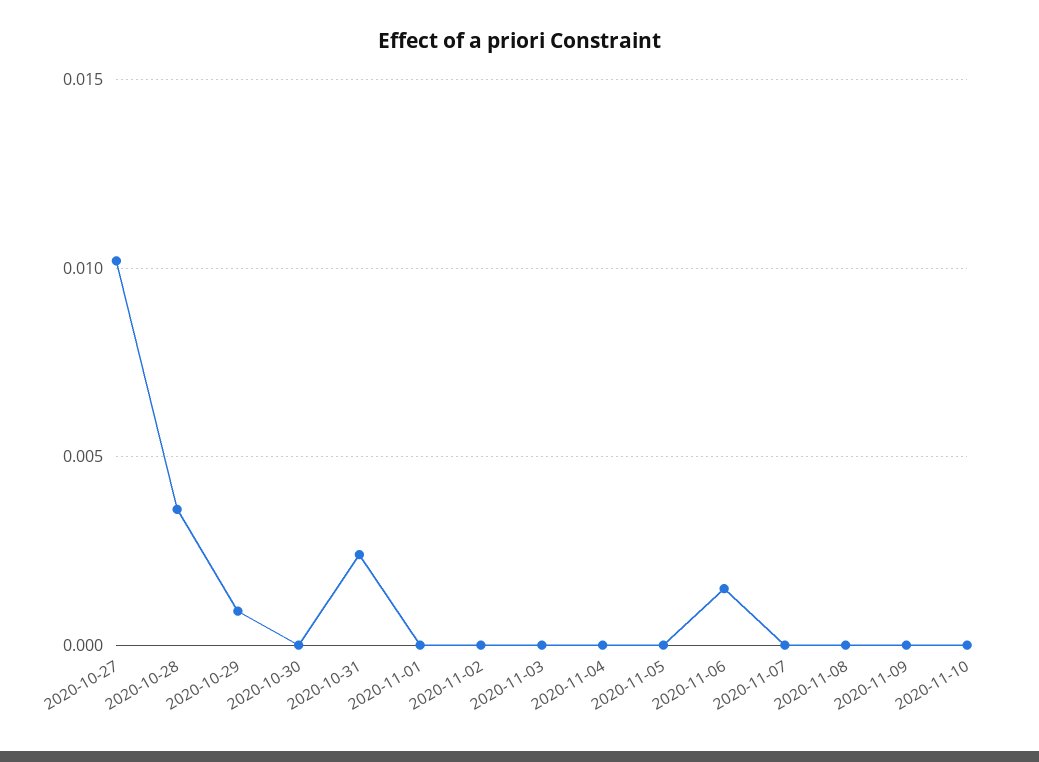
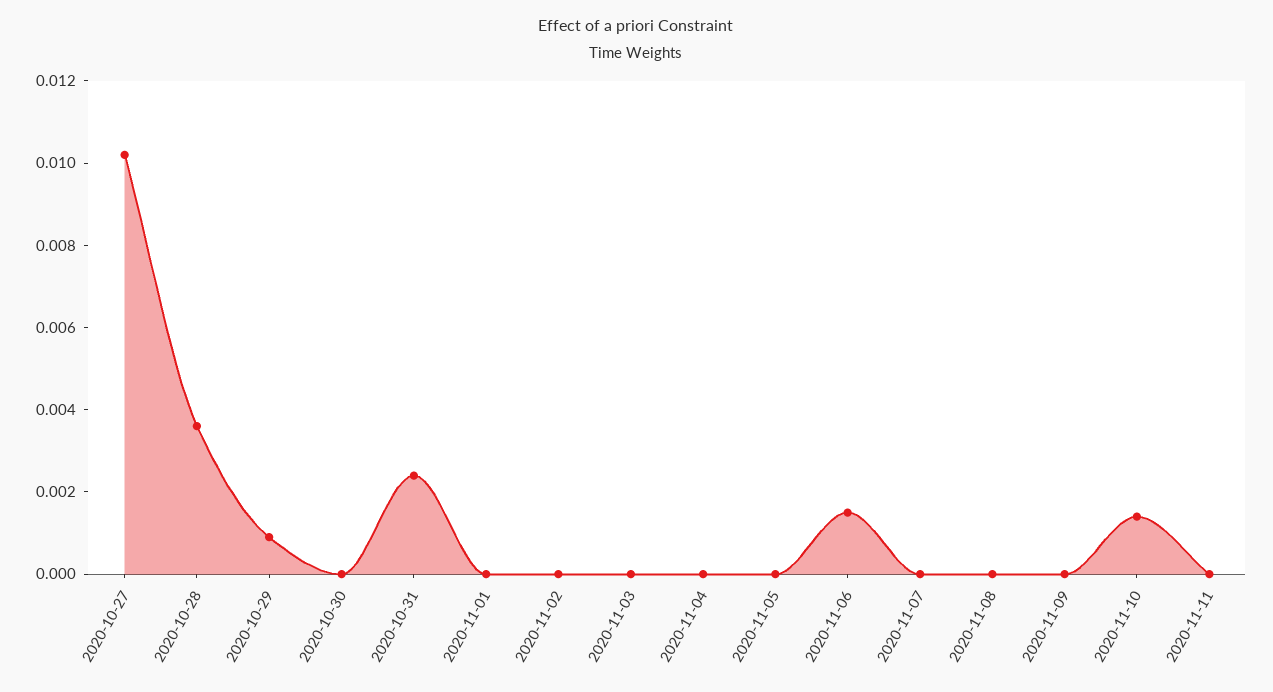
2020-11-10: 0 -> 0.0015
2020-11-11: none -> 0

